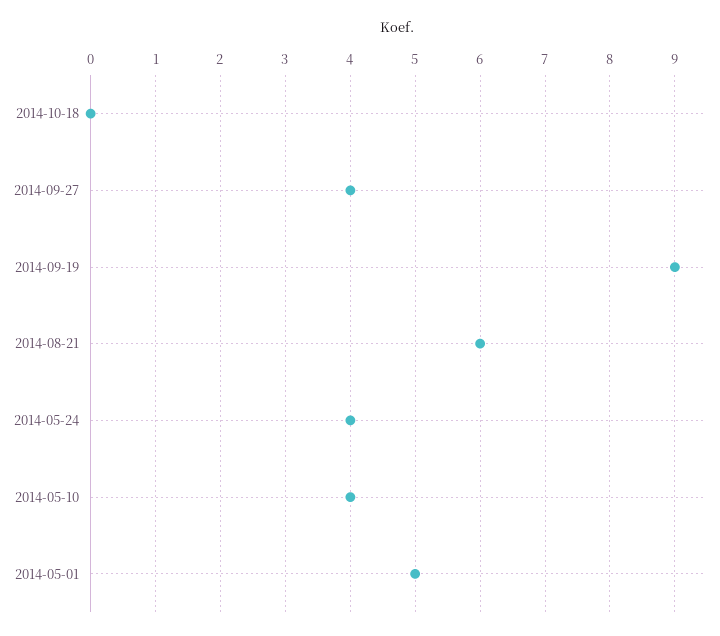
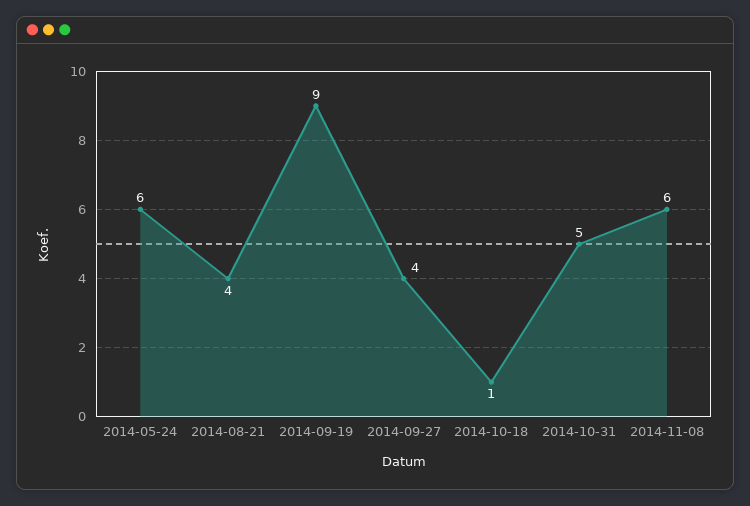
2014-10-18: 0 -> 1
2014-08-21: 6 -> 4
2014-05-24: 4 -> 6
2014-05-10: 4 -> none
2014-05-01: 5 -> none
2014-10-31: none -> 5
2014-11-08: none -> 6

